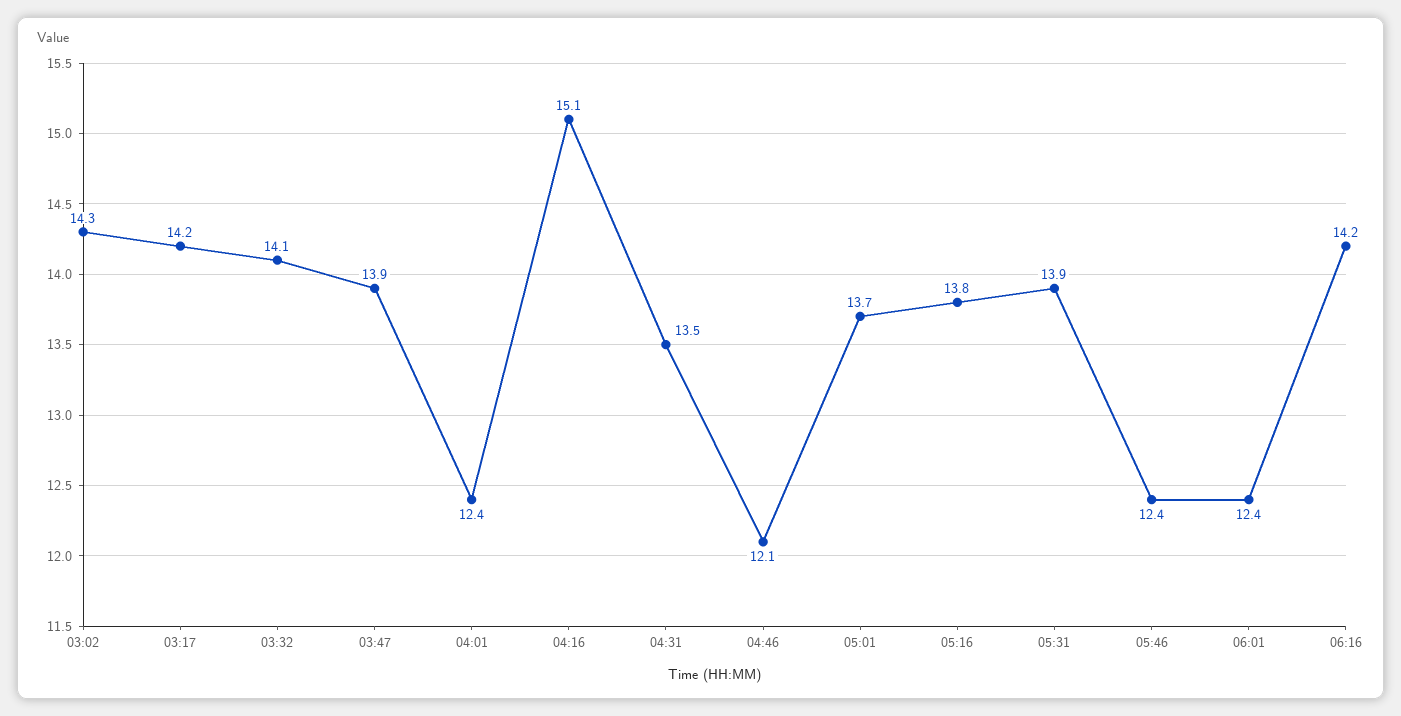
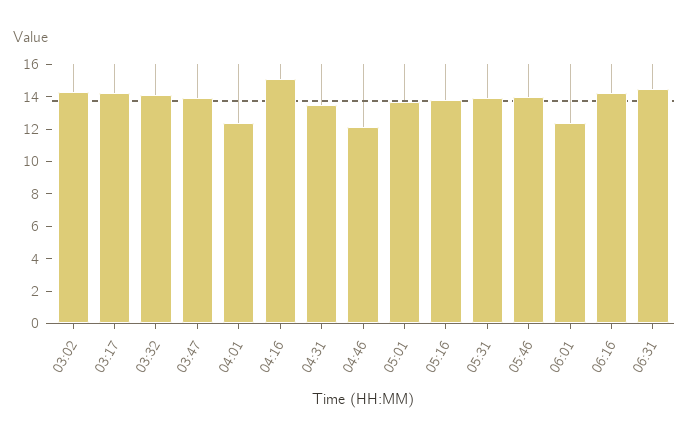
05:46: 12.4 -> 14
06:31: none -> 14.5

